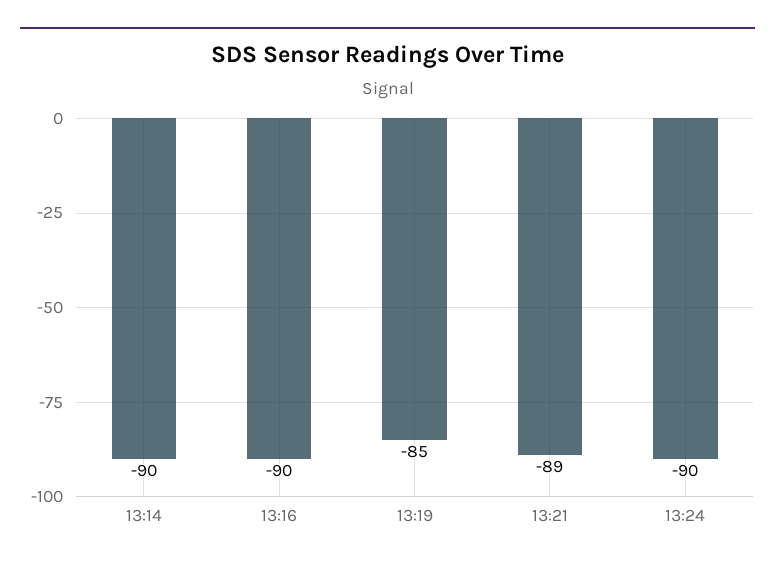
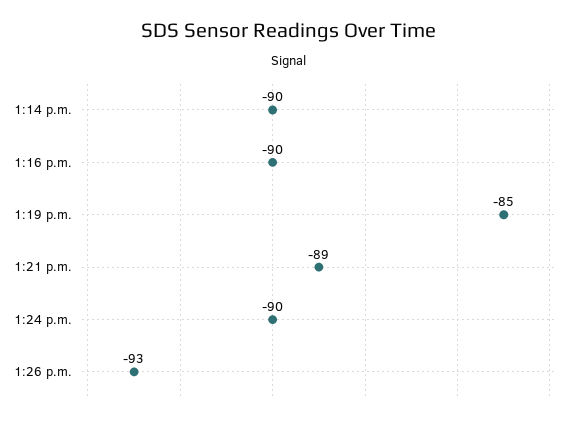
1:26 p.m.: none -> -93

